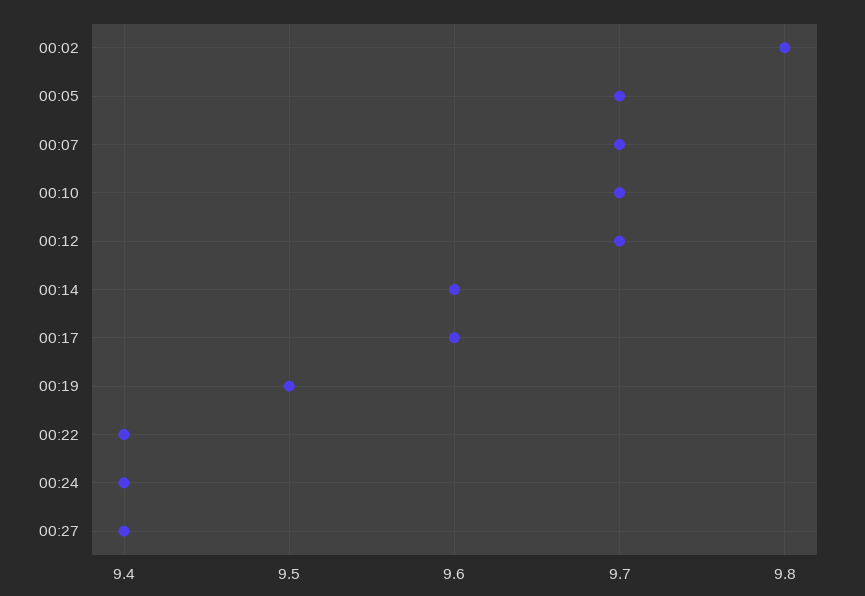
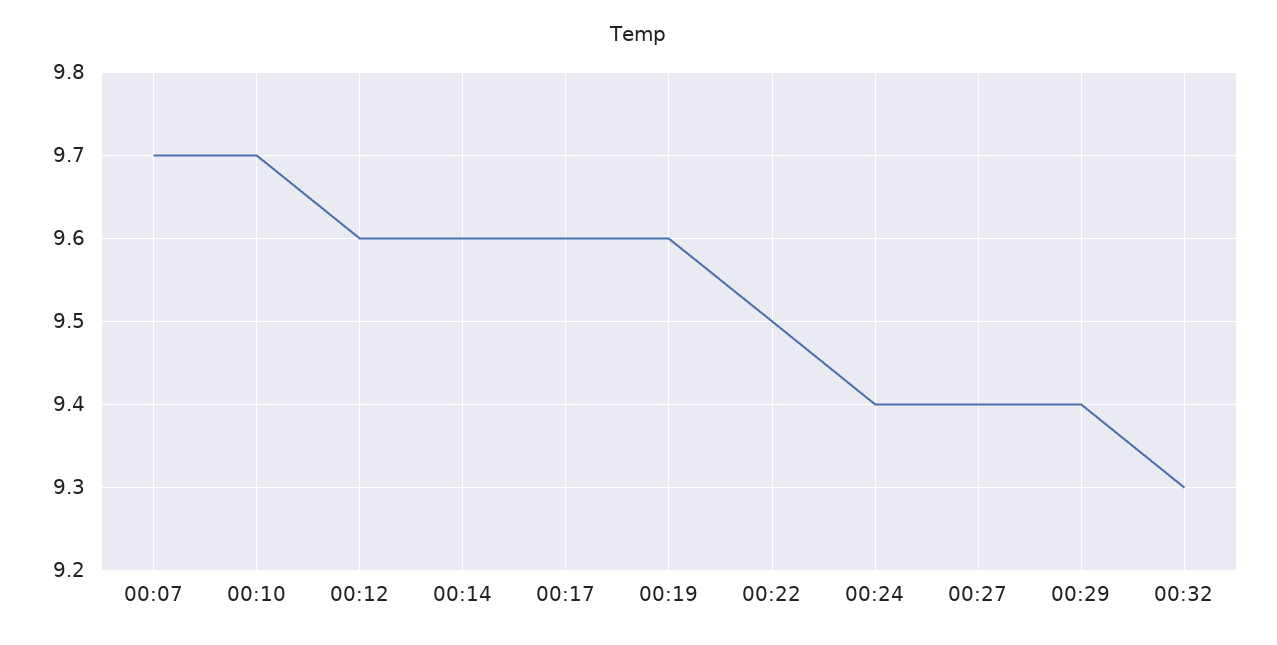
00:02: 9.8 -> none
00:05: 9.7 -> none
00:12: 9.7 -> 9.6
00:19: 9.5 -> 9.6
00:22: 9.4 -> 9.5
00:29: none -> 9.4
00:32: none -> 9.3

